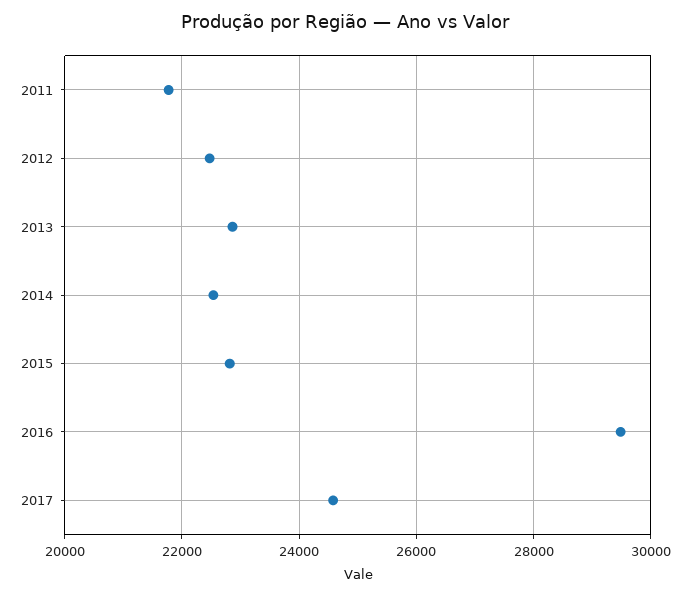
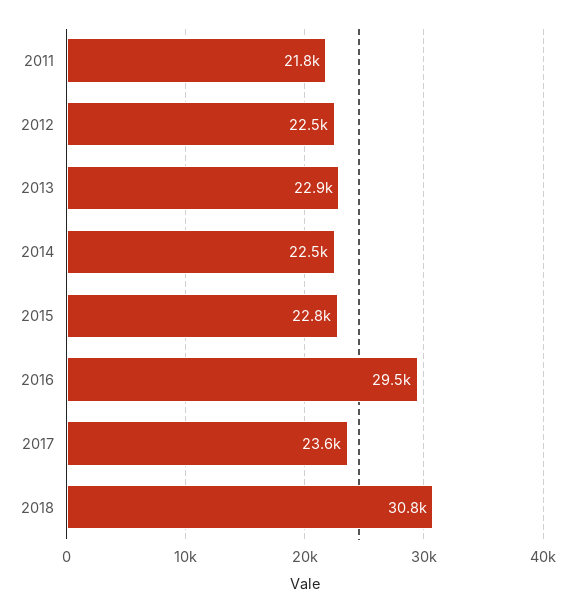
2017: 24600 -> 23600
2018: none -> 30800

